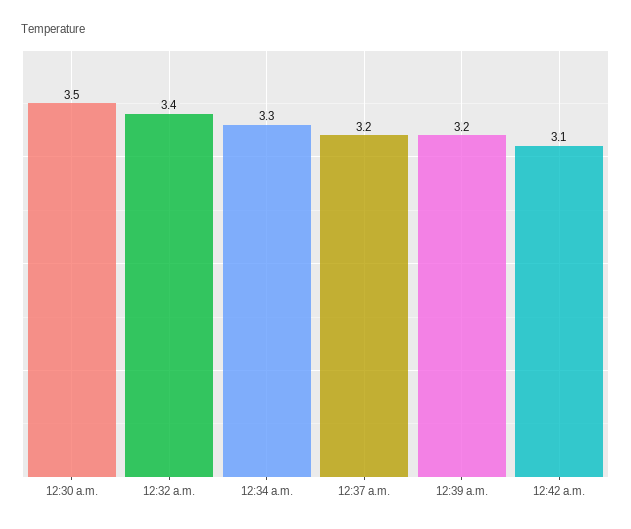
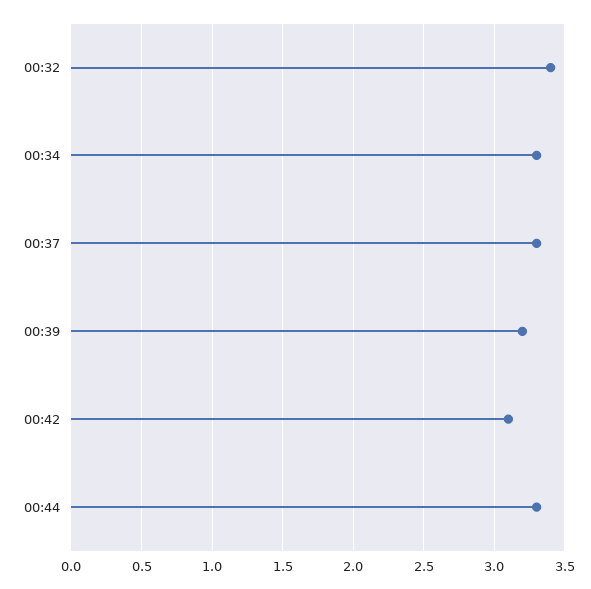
12:30 a.m.: 3.5 -> none
12:37 a.m.: 3.2 -> 3.3
00:44: none -> 3.3

